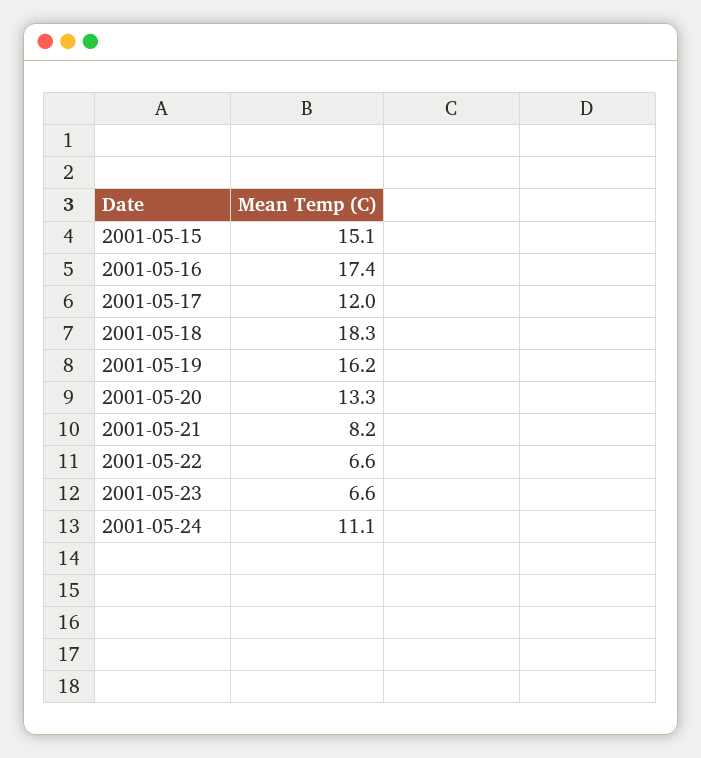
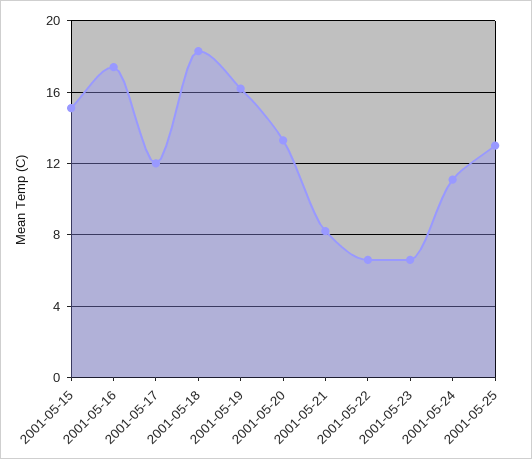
2001-05-25: none -> 13

